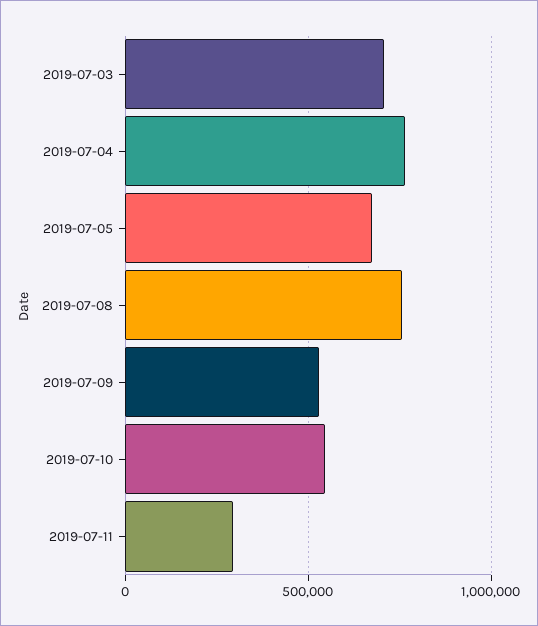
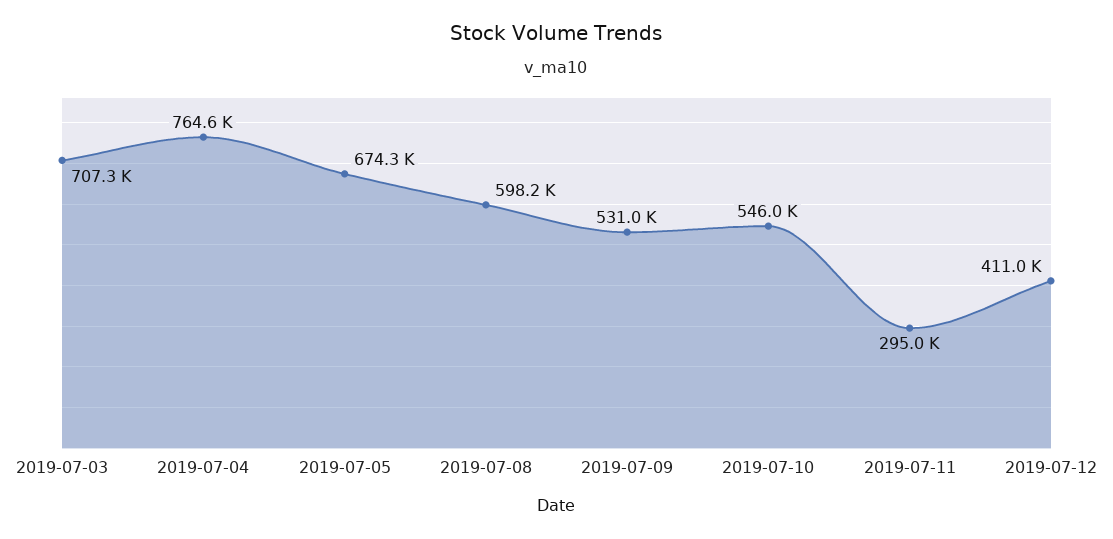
2019-07-08: 750000 -> 598200
2019-07-12: none -> 411000

